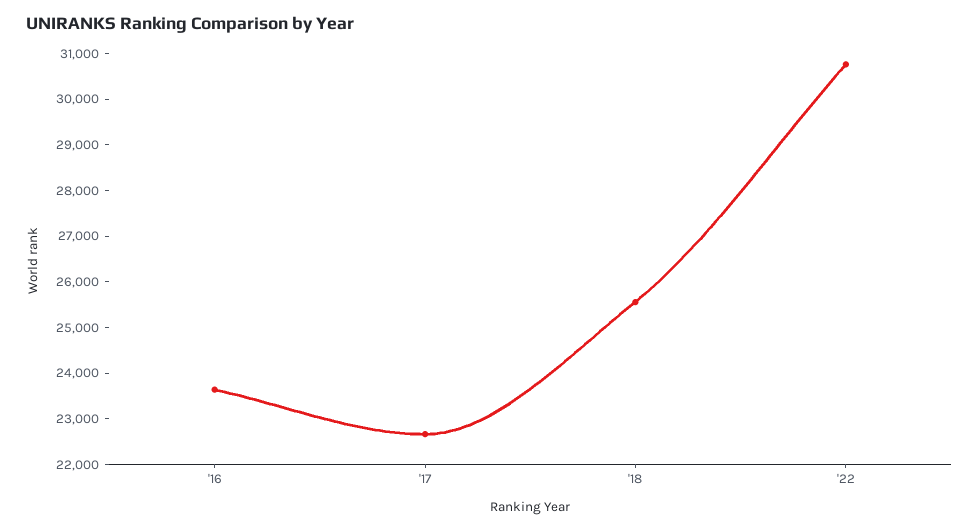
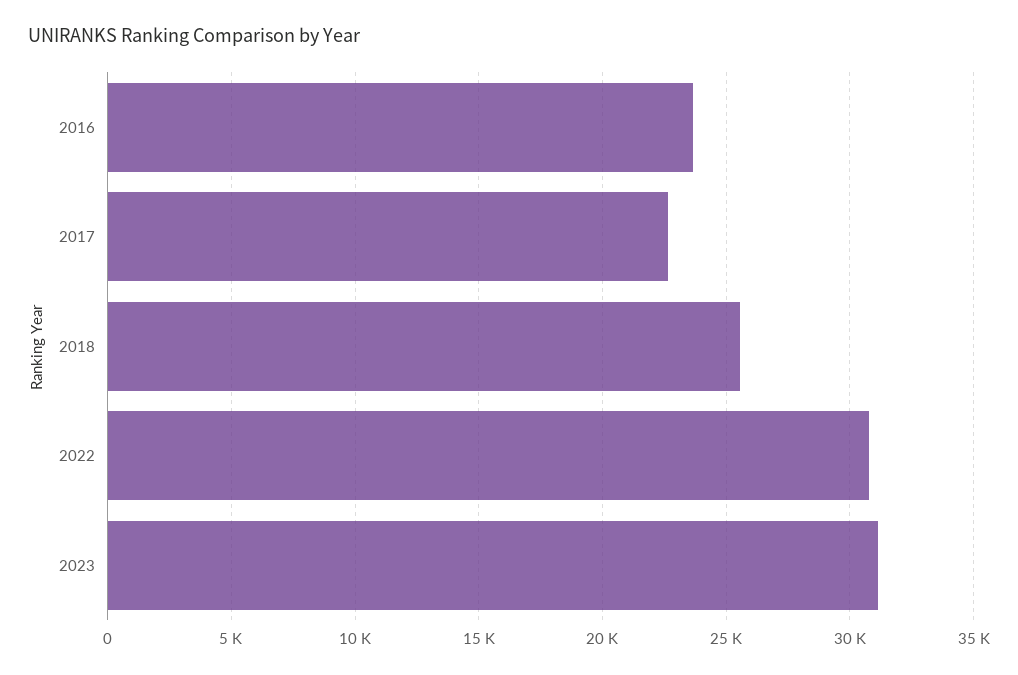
2023: none -> 31000

